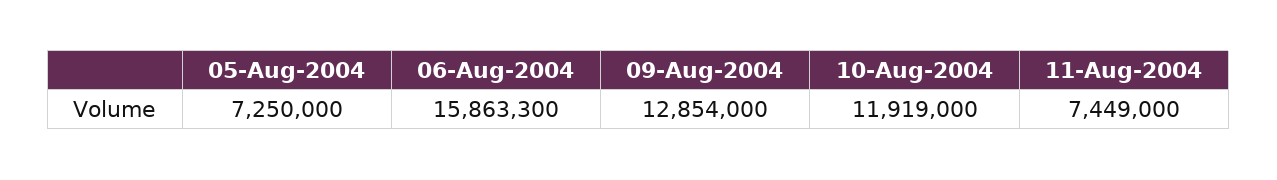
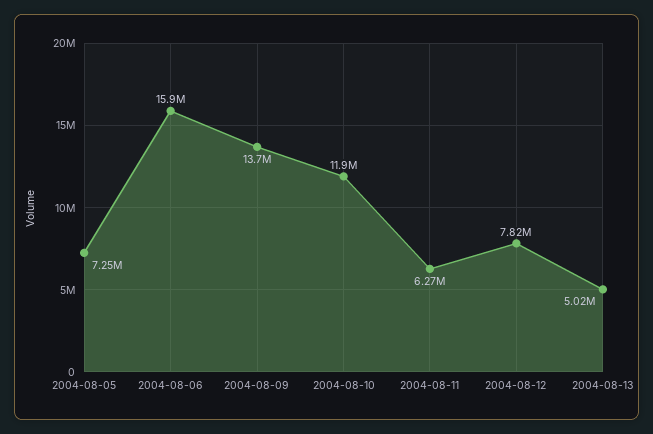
09-Aug-2004: 12854000 -> 13700000
11-Aug-2004: 7449000 -> 6270000
2004-08-12: none -> 7820000
2004-08-13: none -> 5020000

